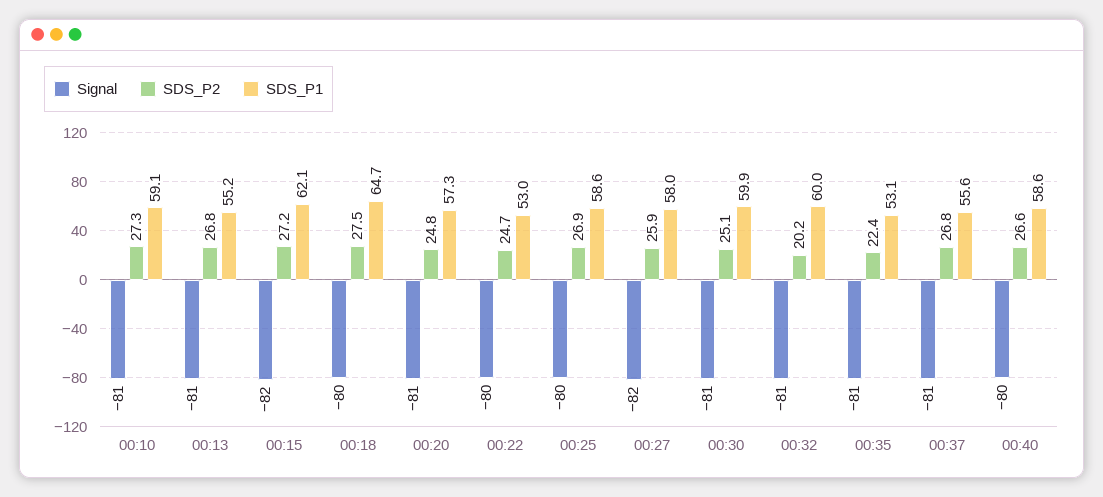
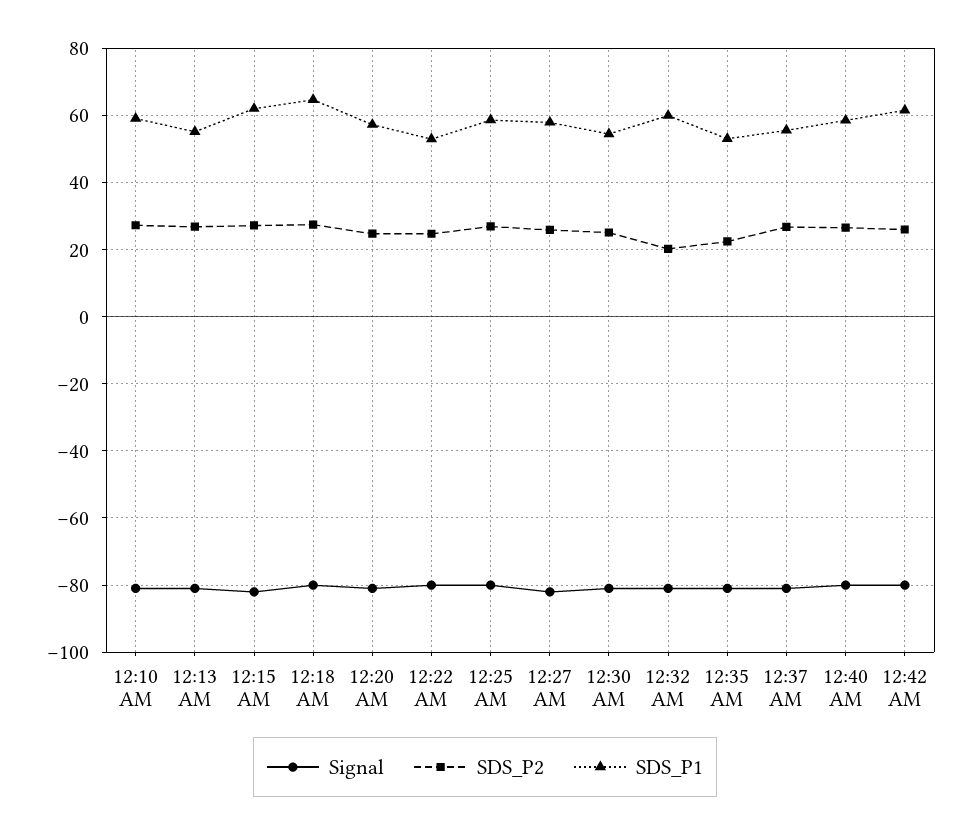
SDS_P1, 00:30: 59.9 -> 54
Signal, 12:42 AM: none -> -80
SDS_P2, 12:42 AM: none -> 26
SDS_P1, 12:42 AM: none -> 62

